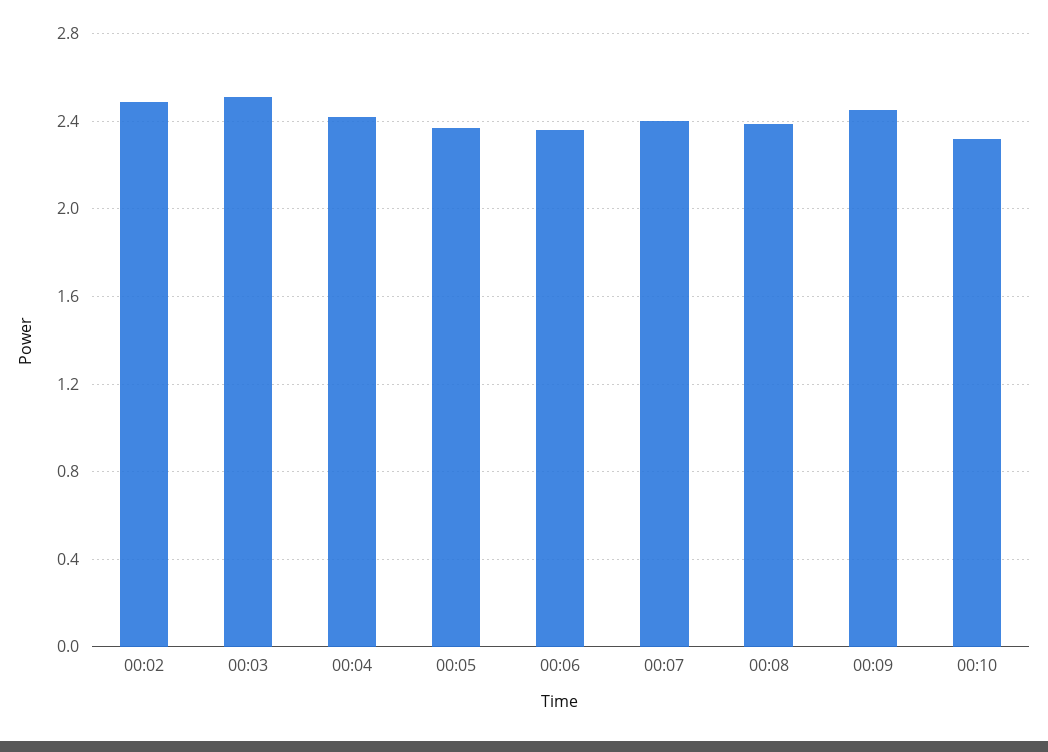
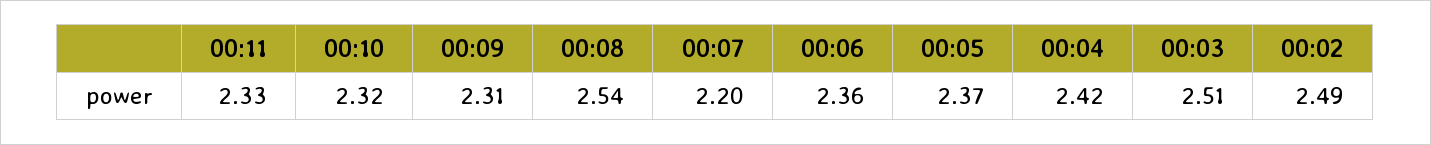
00:07: 2.4 -> 2.2
00:08: 2.4 -> 2.54
00:09: 2.45 -> 2.31
00:11: none -> 2.33

